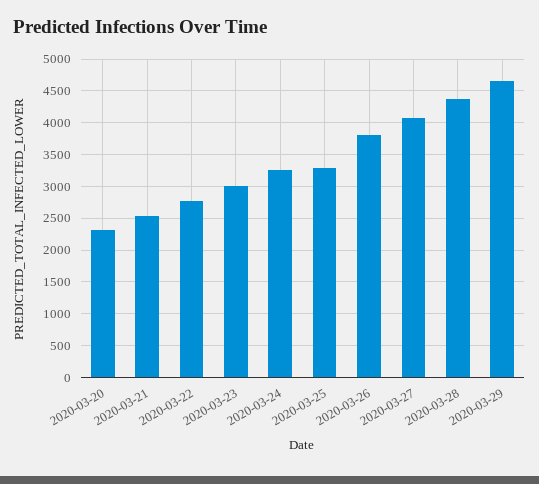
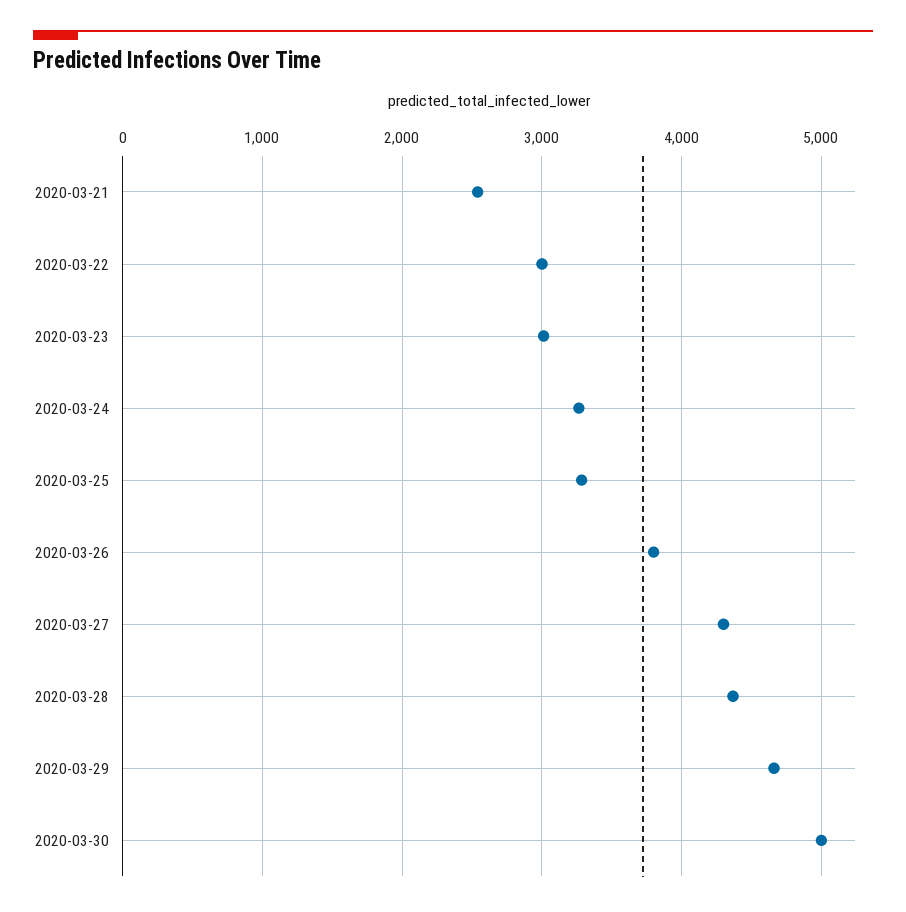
2020-03-20: 2300 -> none
2020-03-22: 2800 -> 3000
2020-03-27: 4100 -> 4300
2020-03-30: none -> 5000

